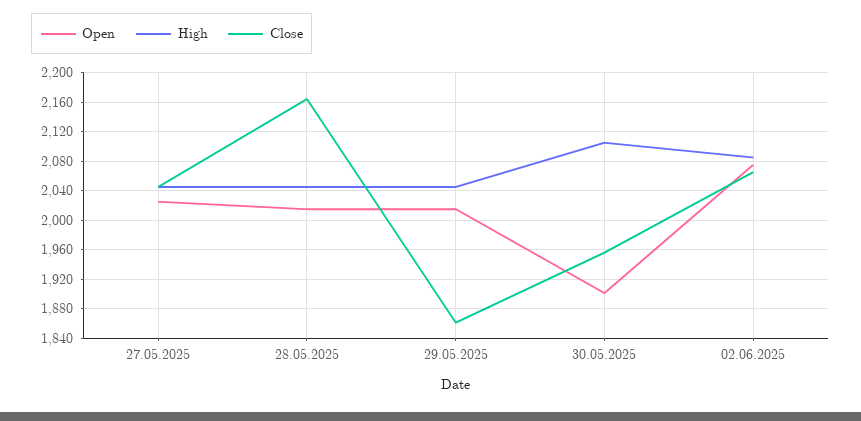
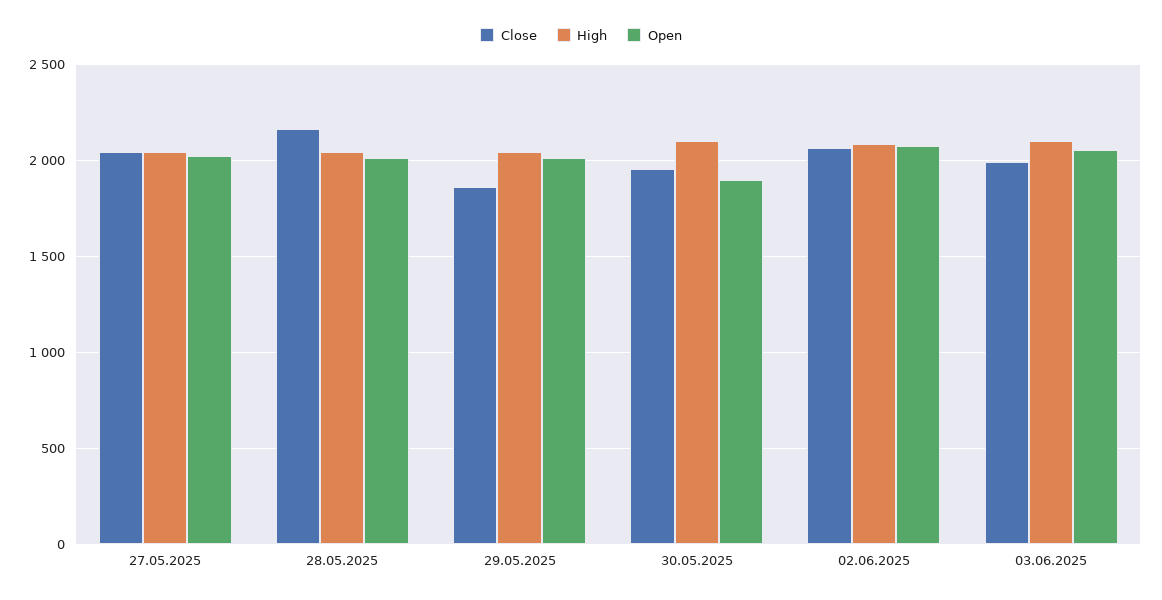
Close, 03.06.2025: none -> 2000
High, 03.06.2025: none -> 2100
Open, 03.06.2025: none -> 2050

